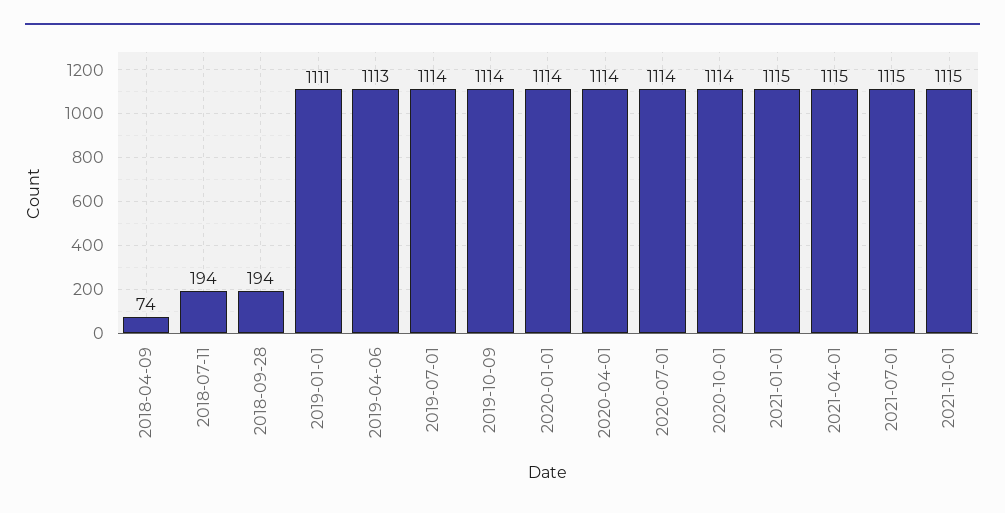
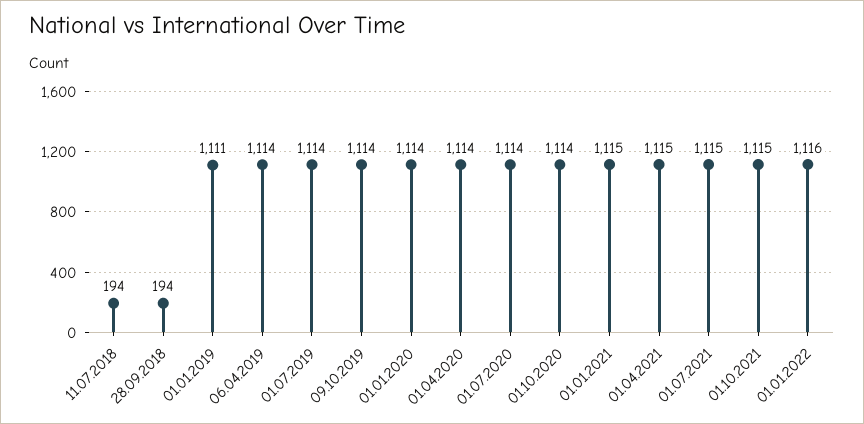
2018-04-09: 74 -> none
2019-04-06: 1113 -> 1114
01.01.2022: none -> 1116

